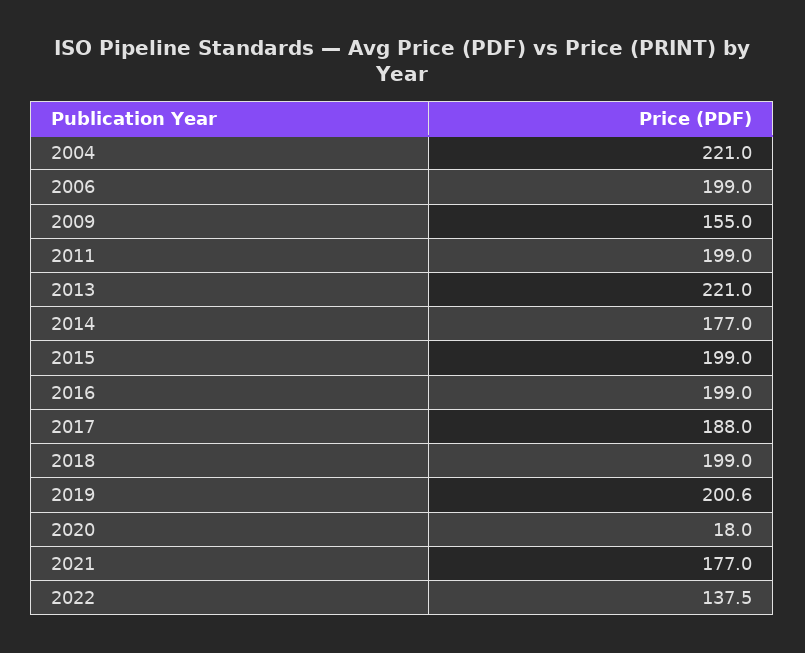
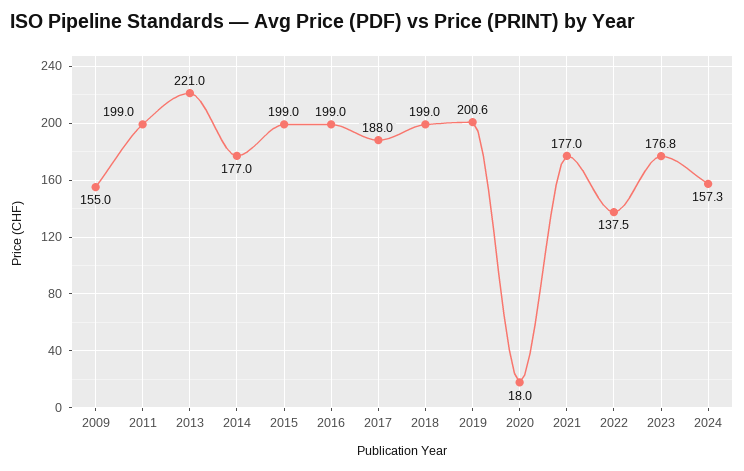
2004: 221 -> none
2006: 199 -> none
2023: none -> 176.8
2024: none -> 157.3

